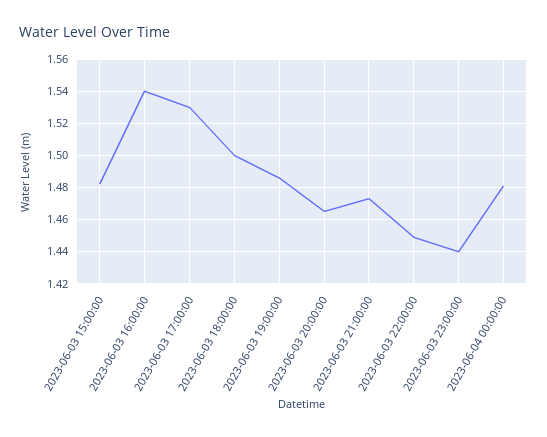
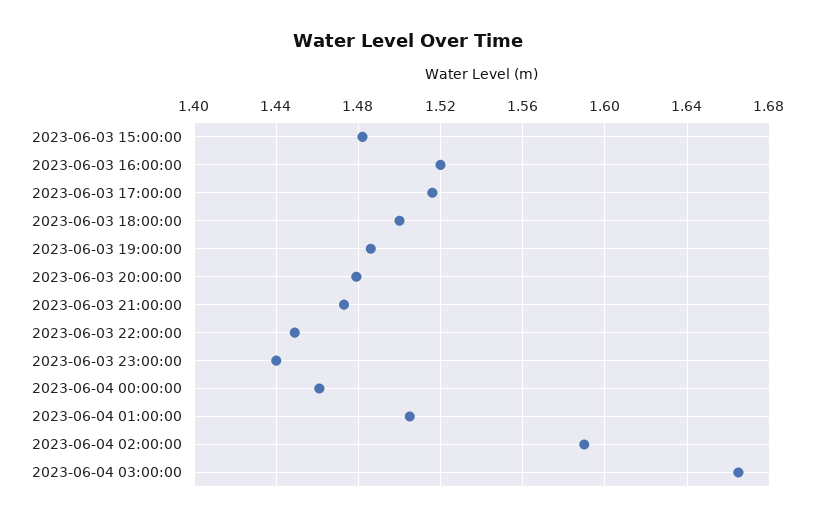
2023-06-03 16:00:00: 1.54 -> 1.52
2023-06-03 17:00:00: 1.53 -> 1.515
2023-06-03 20:00:00: 1.465 -> 1.48
2023-06-04 00:00:00: 1.48 -> 1.46
2023-06-04 01:00:00: none -> 1.505
2023-06-04 02:00:00: none -> 1.59
2023-06-04 03:00:00: none -> 1.665

